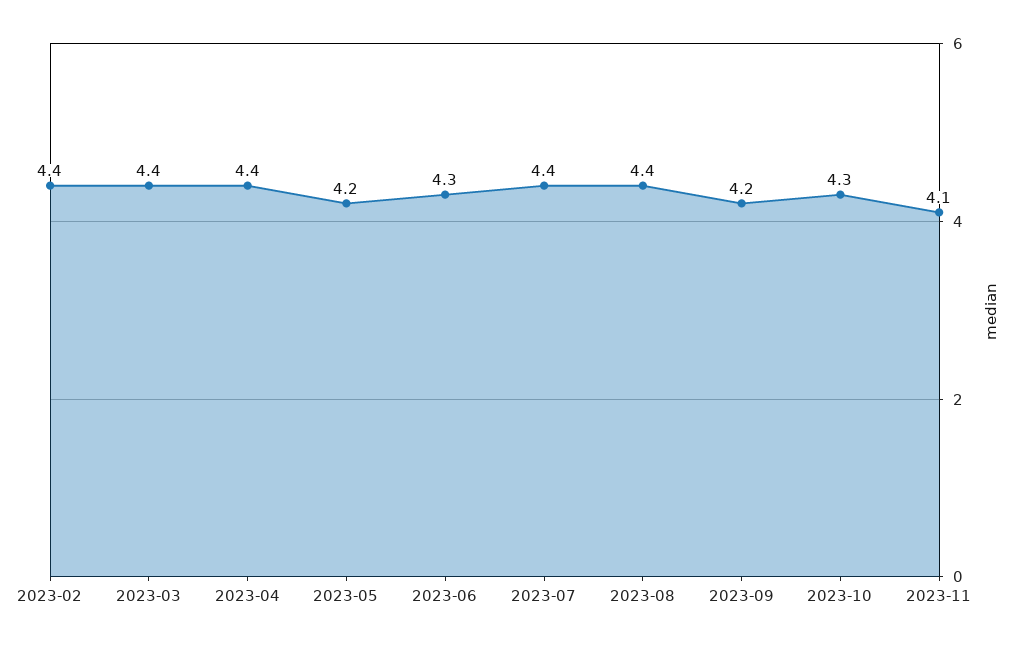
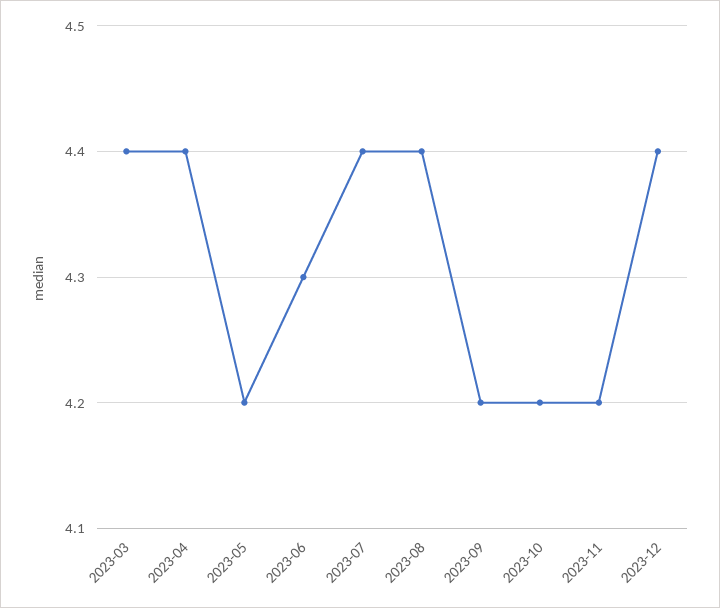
2023-02: 4.4 -> none
2023-10: 4.3 -> 4.2
2023-11: 4.1 -> 4.2
2023-12: none -> 4.4

